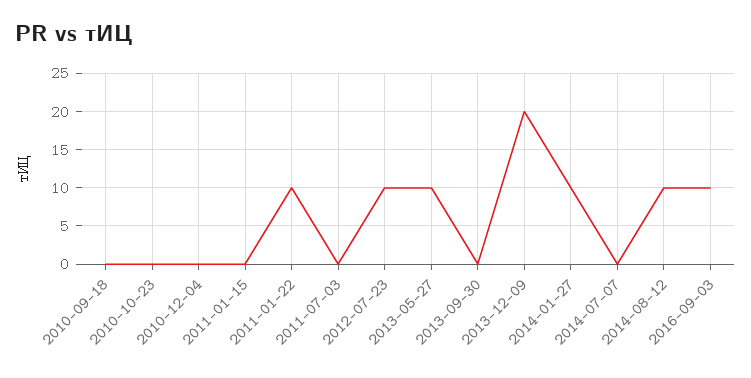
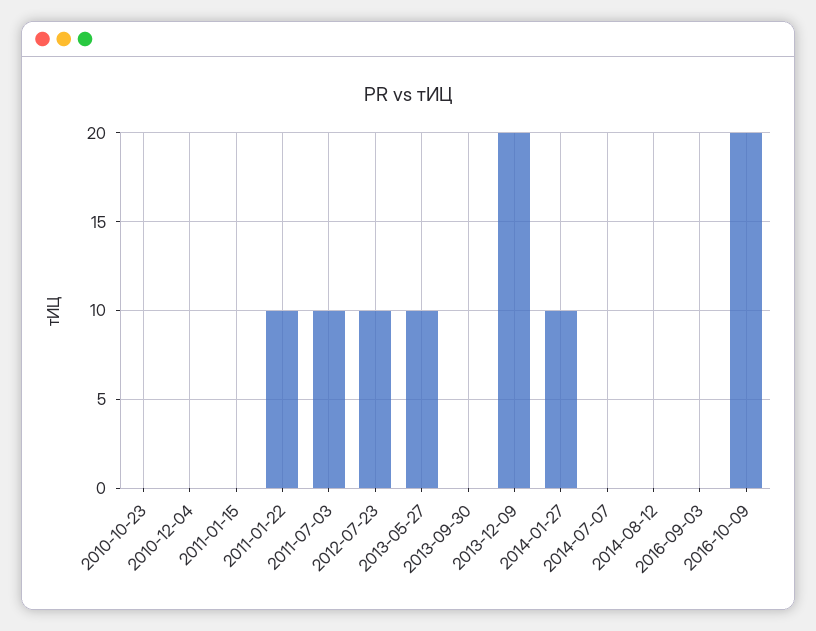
2010-09-18: 0 -> none
2011-07-03: 0 -> 10
2014-08-12: 10 -> 0
2016-09-03: 10 -> 0
2016-10-09: none -> 20

